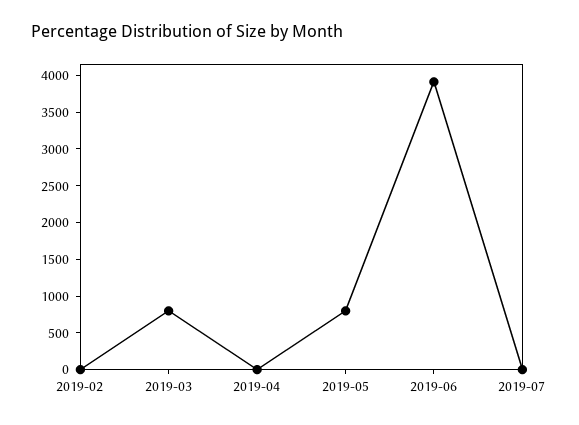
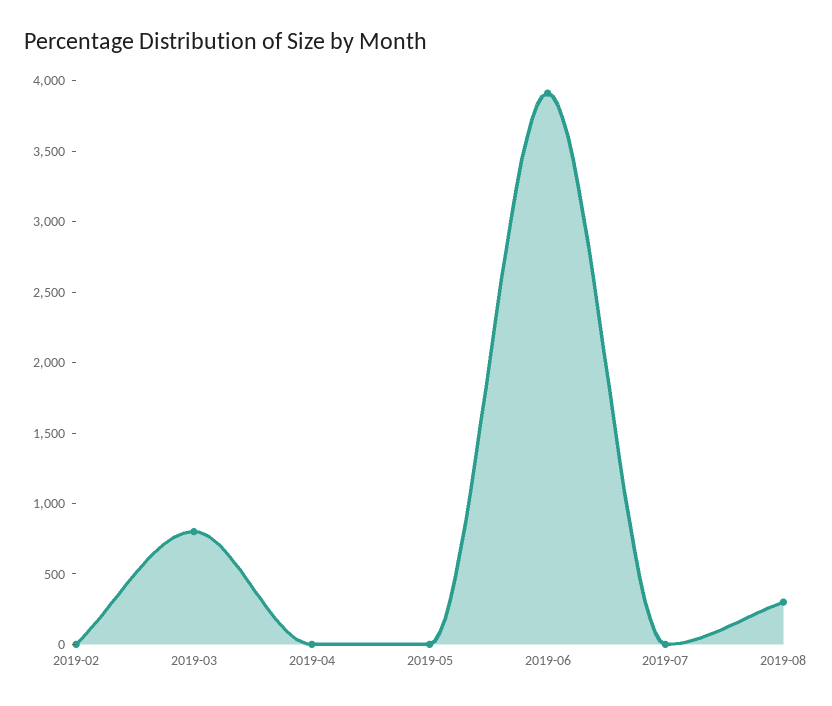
2019-05: 750 -> 0
2019-08: none -> 300

